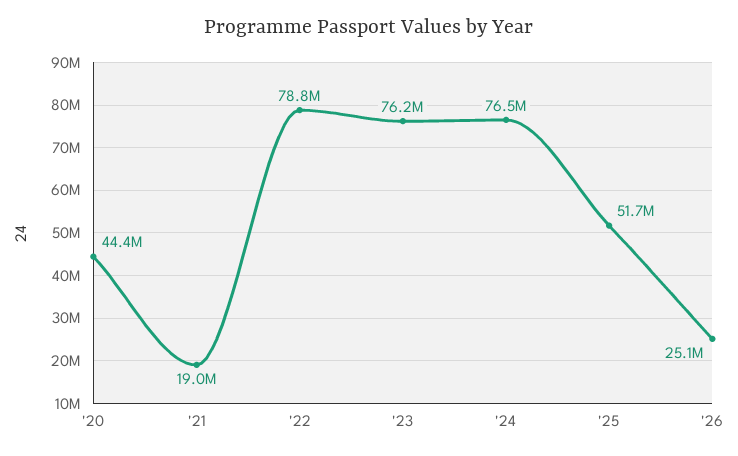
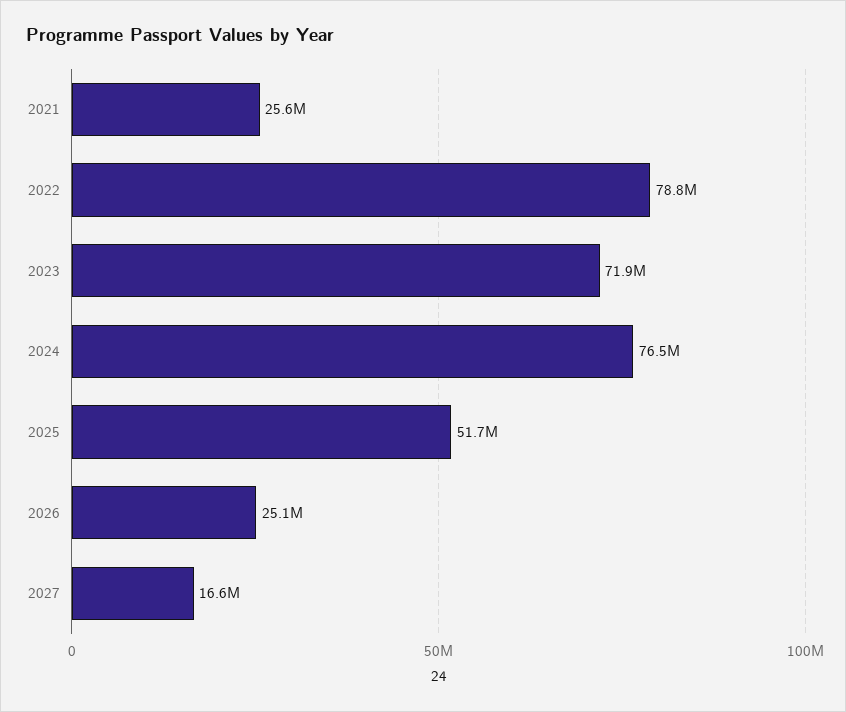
'20: 44400000 -> none
'21: 19000000 -> 25600000
'23: 76200000 -> 71900000
2027: none -> 16600000

